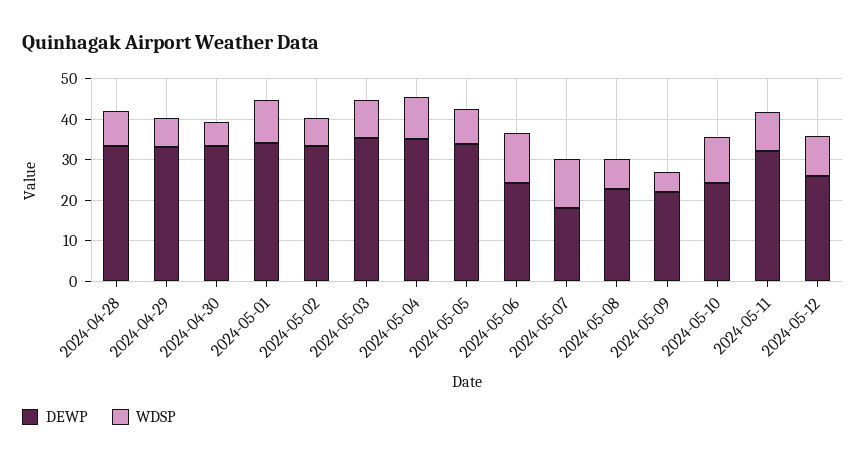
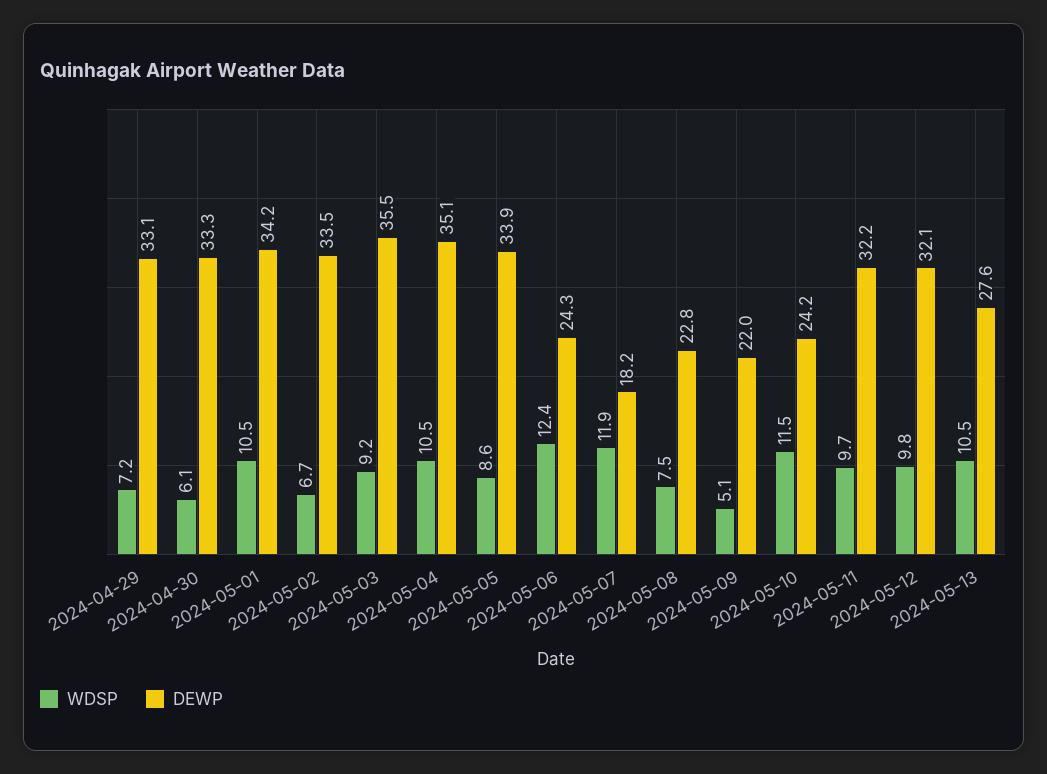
DEWP, 2024-04-28: 34 -> none
WDSP, 2024-04-28: 8 -> none
DEWP, 2024-05-12: 26 -> 32.1
WDSP, 2024-05-13: none -> 10.5
DEWP, 2024-05-13: none -> 27.6

